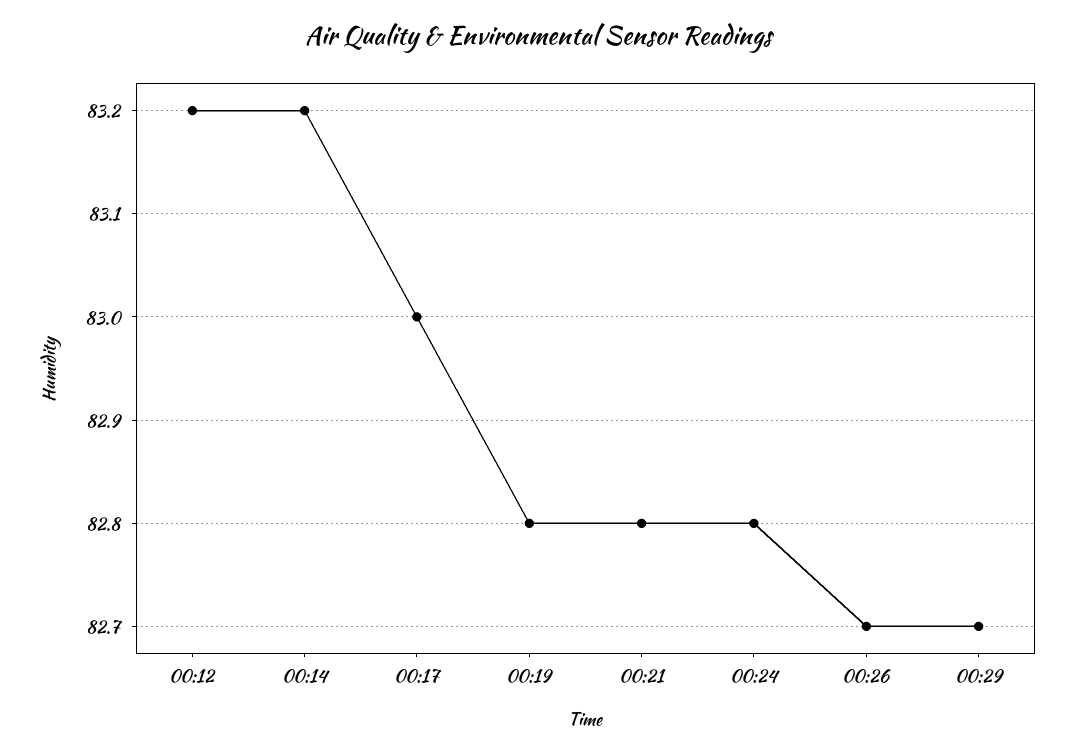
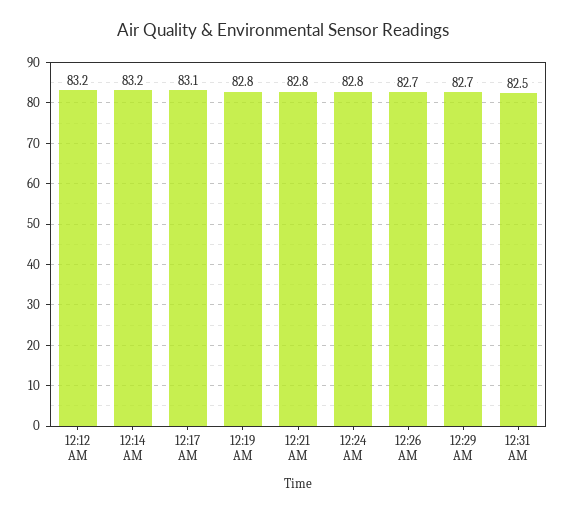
00:17: 83 -> 83.1
12:31 AM: none -> 82.5

